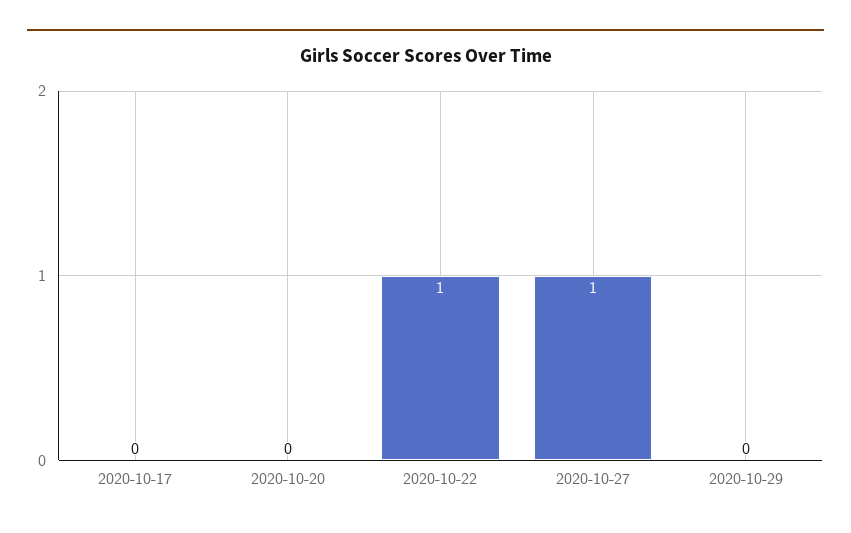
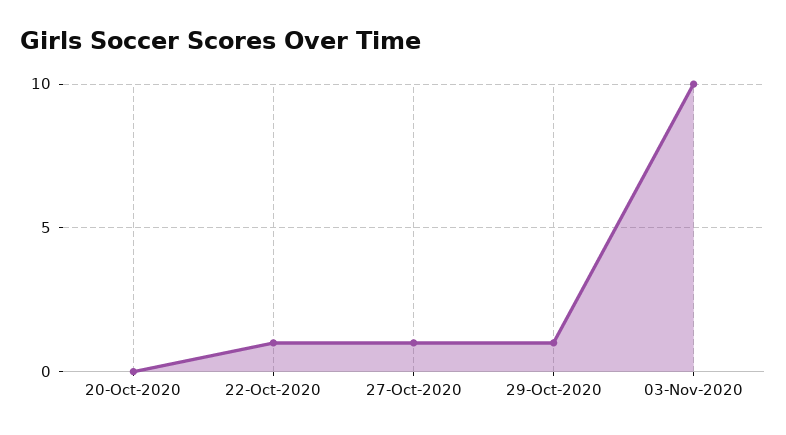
2020-10-17: 0 -> none
2020-10-29: 0 -> 1
03-Nov-2020: none -> 10

